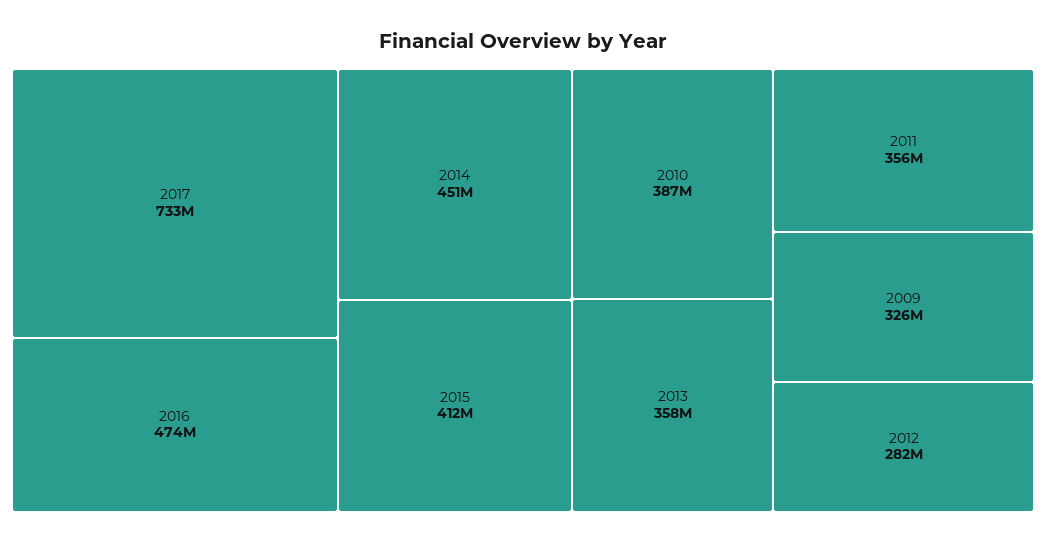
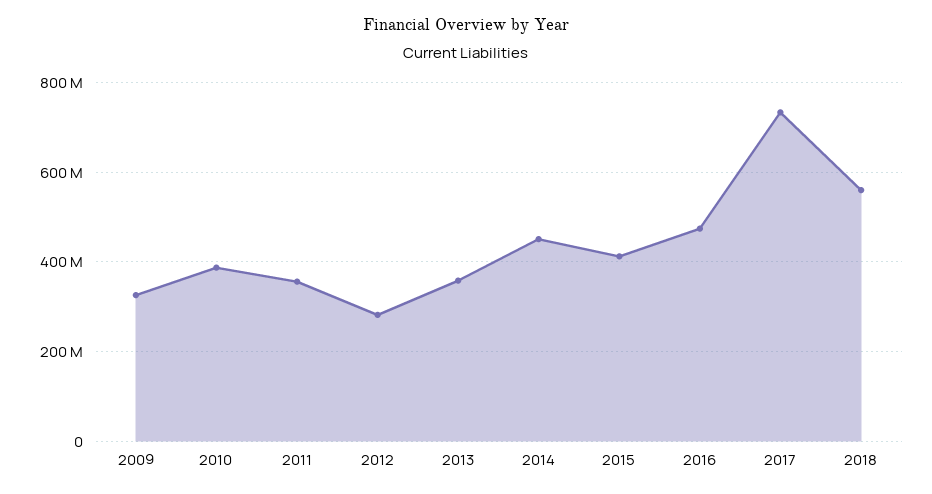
2018: none -> 560000000

